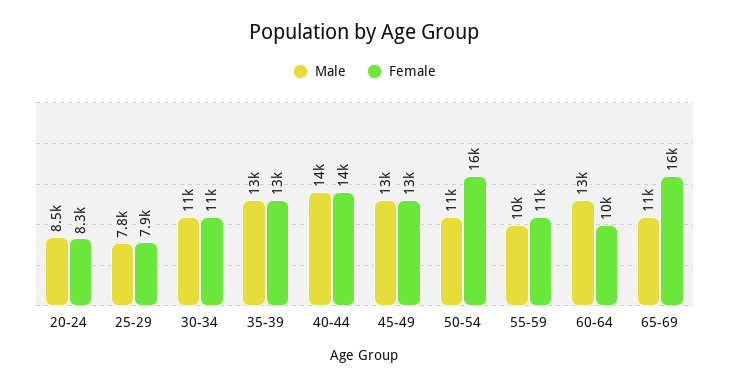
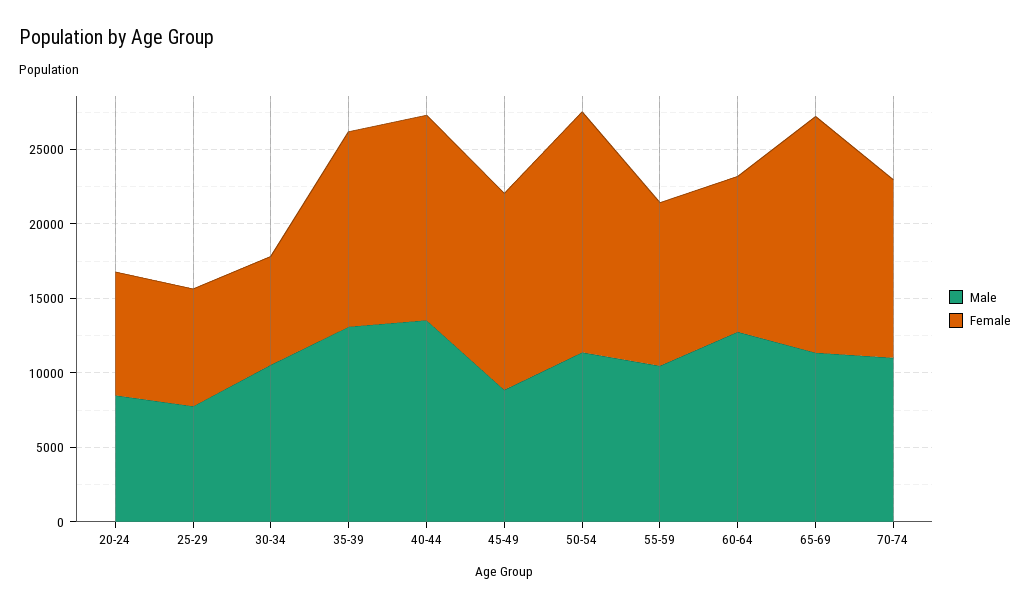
Female, 30-34: 11000 -> 7000
Male, 45-49: 13000 -> 9000
Male, 70-74: none -> 11000
Female, 70-74: none -> 12000

